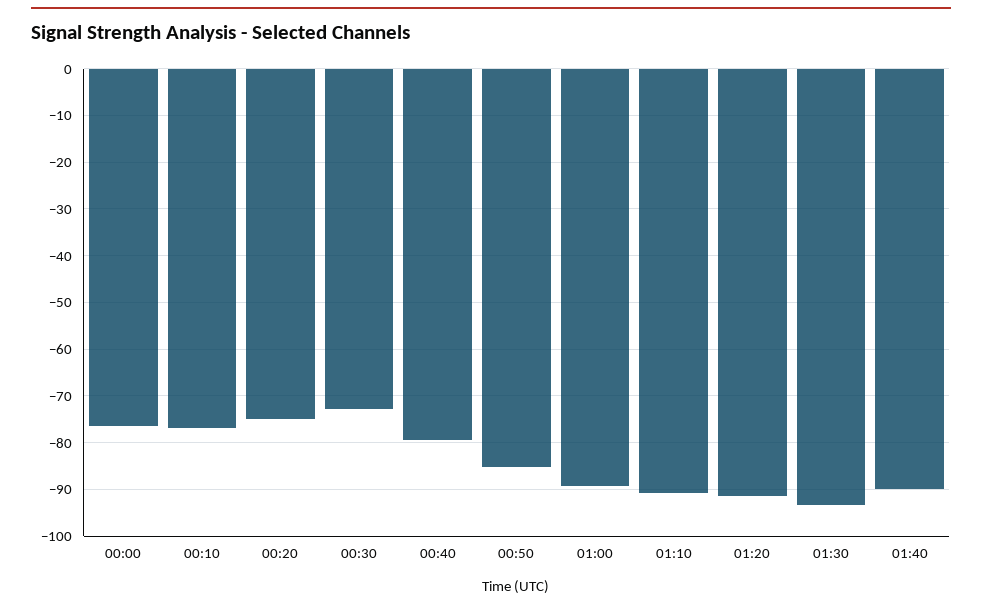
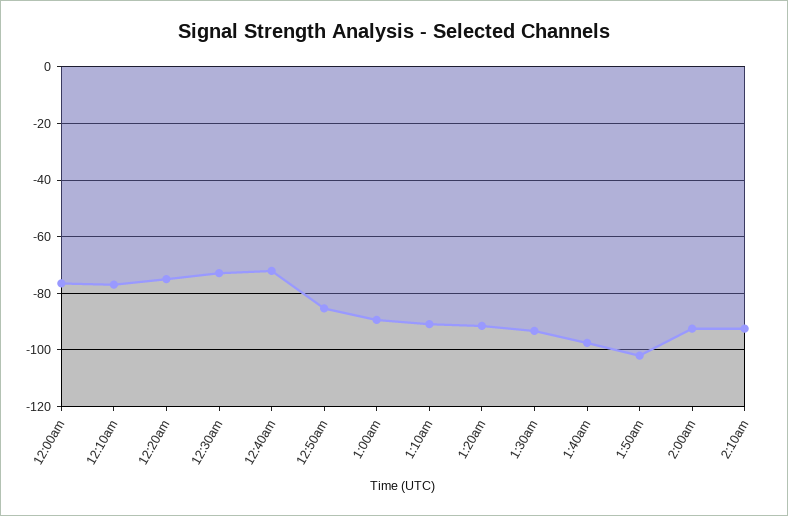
00:40: -80 -> -72.5
01:40: -90 -> -97.5
1:50am: none -> -102.5
2:00am: none -> -92.5
2:10am: none -> -92.5

